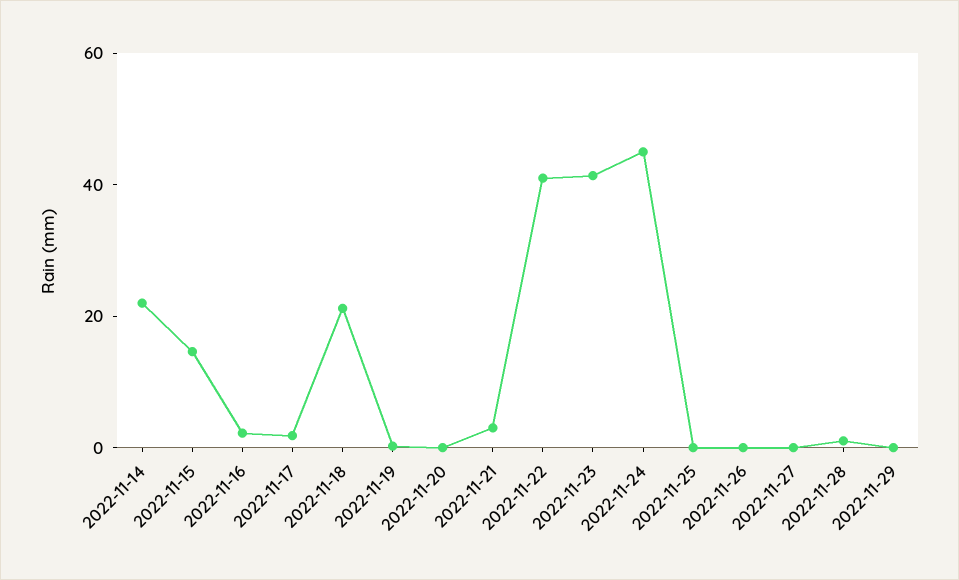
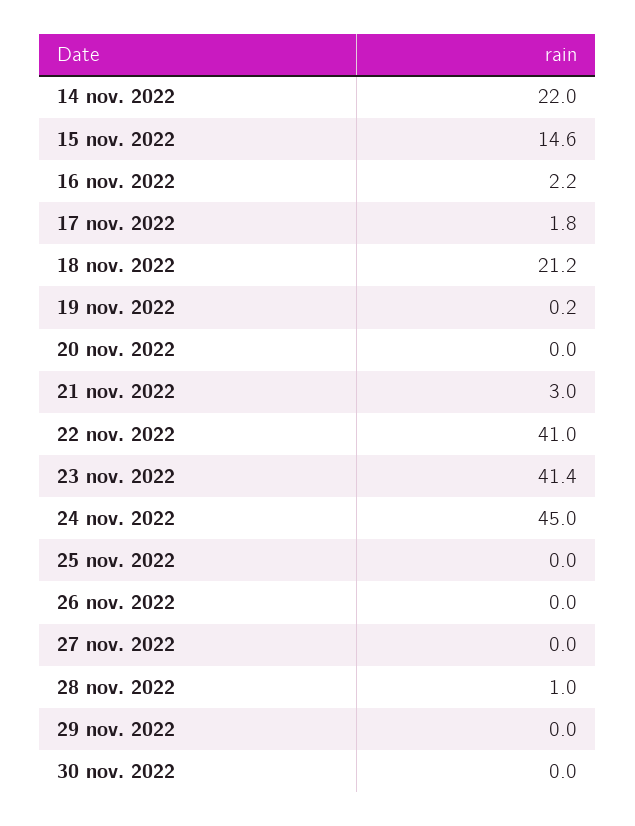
30 nov. 2022: none -> 0

